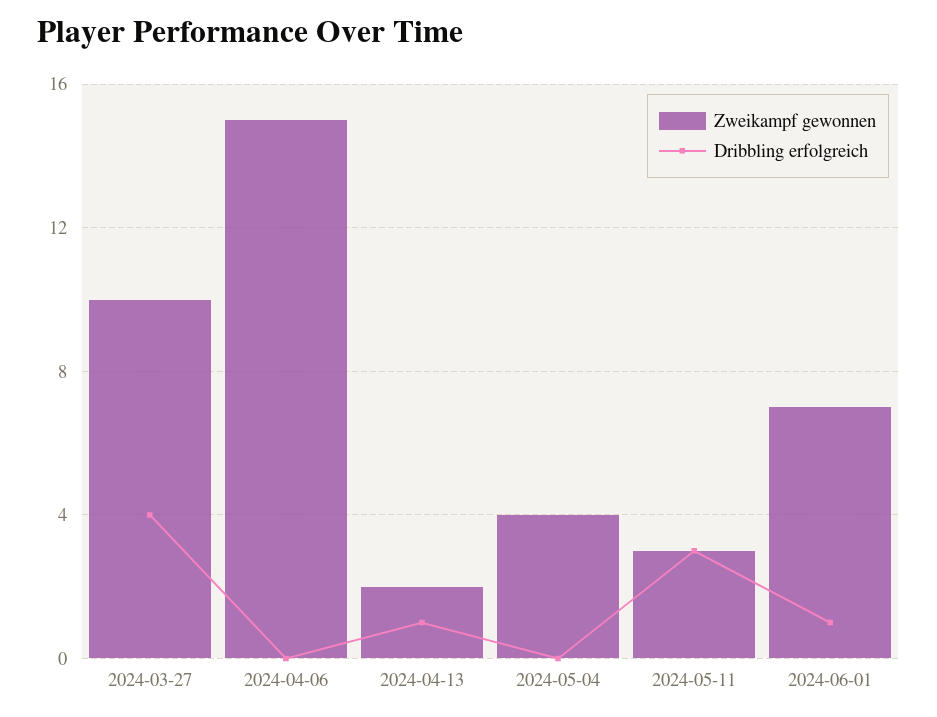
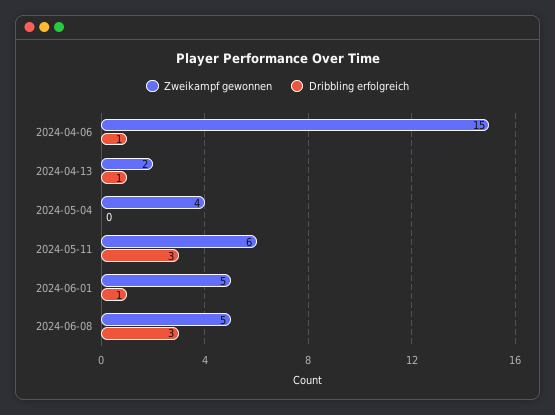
Zweikampf gewonnen, 2024-03-27: 10 -> none
Dribbling erfolgreich, 2024-03-27: 4 -> none
Dribbling erfolgreich, 2024-04-06: 0 -> 1
Zweikampf gewonnen, 2024-05-11: 3 -> 6
Zweikampf gewonnen, 2024-06-01: 7 -> 5
Zweikampf gewonnen, 2024-06-08: none -> 5
Dribbling erfolgreich, 2024-06-08: none -> 3

